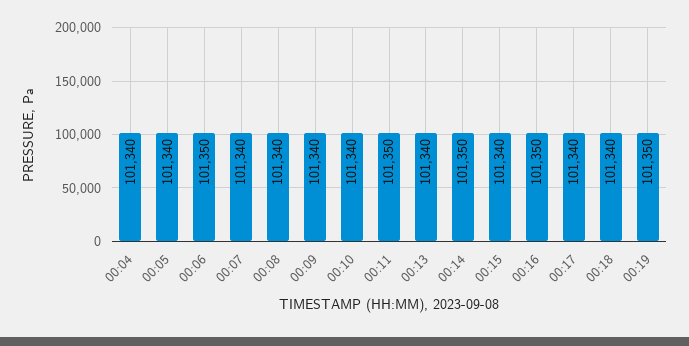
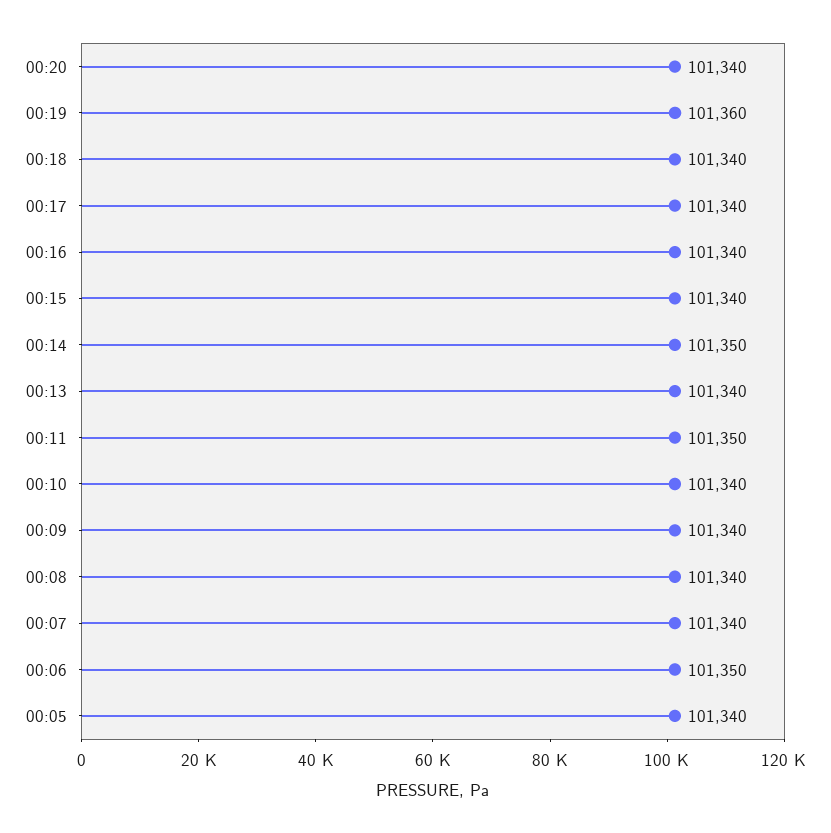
00:04: 101340 -> none
00:16: 101350 -> 101340
00:19: 101350 -> 101360
00:20: none -> 101340

